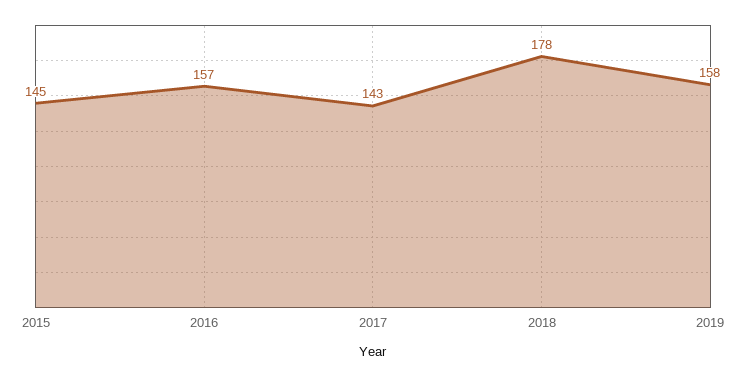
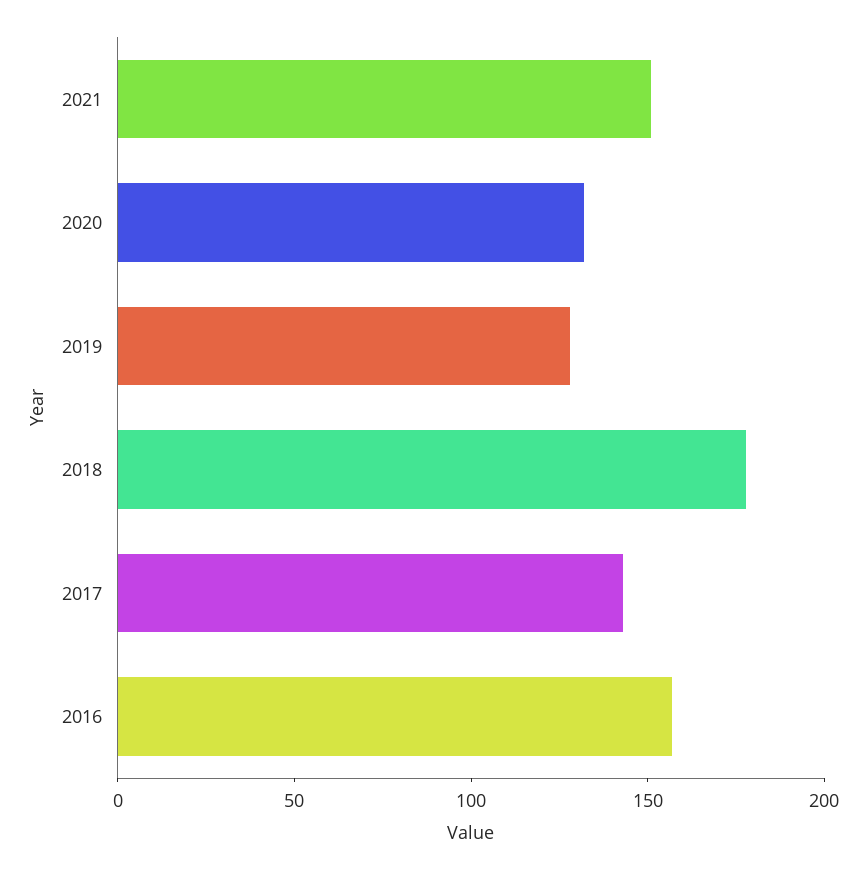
2015: 145 -> none
2019: 158 -> 130
2021: none -> 150
2020: none -> 130

